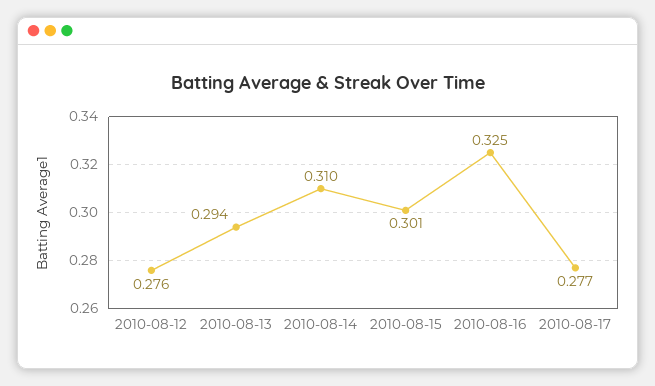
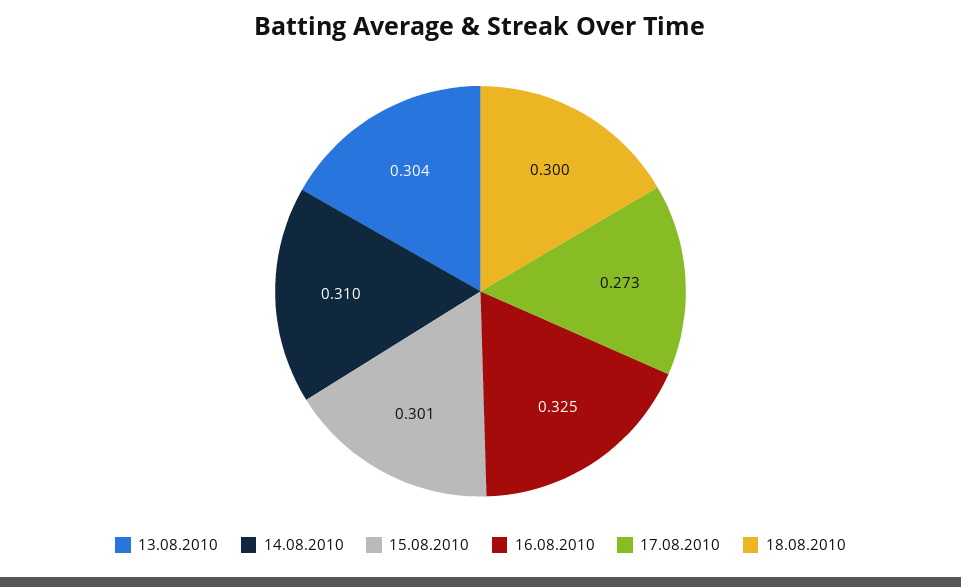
2010-08-12: 0.276 -> none
2010-08-13: 0.294 -> 0.304
2010-08-17: 0.277 -> 0.273
18.08.2010: none -> 0.3

